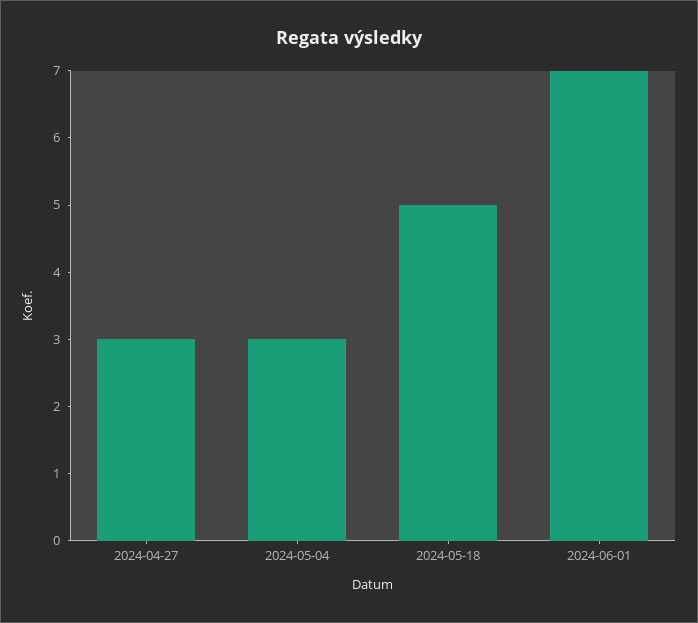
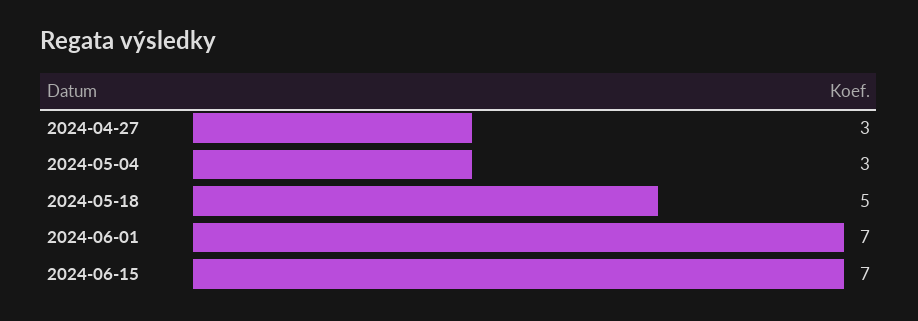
2024-06-15: none -> 7

